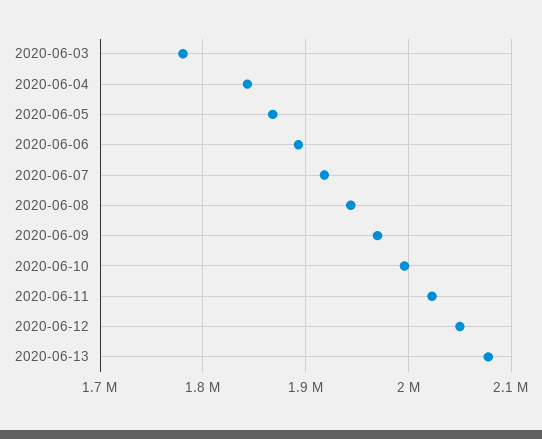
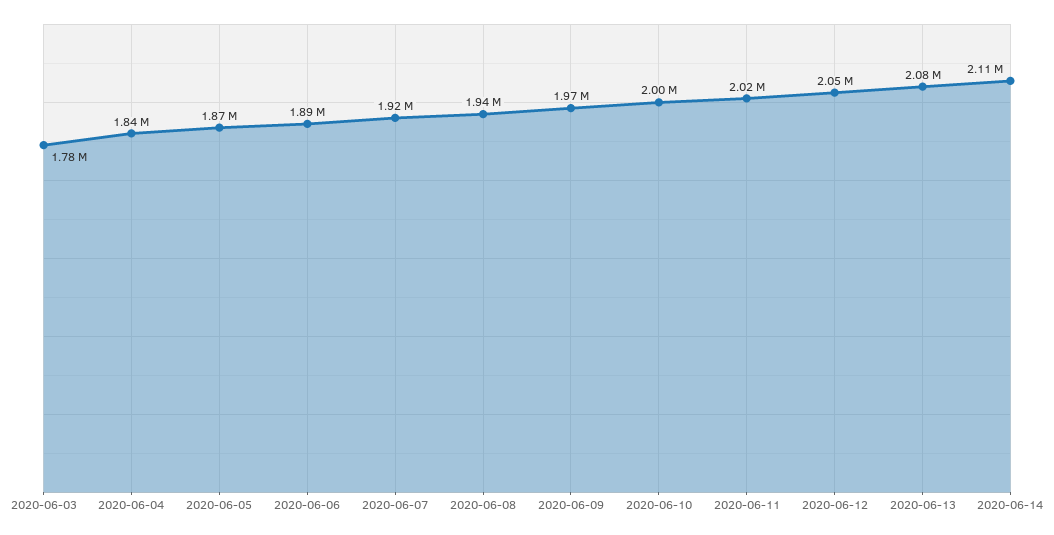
2020-06-14: none -> 2110000

